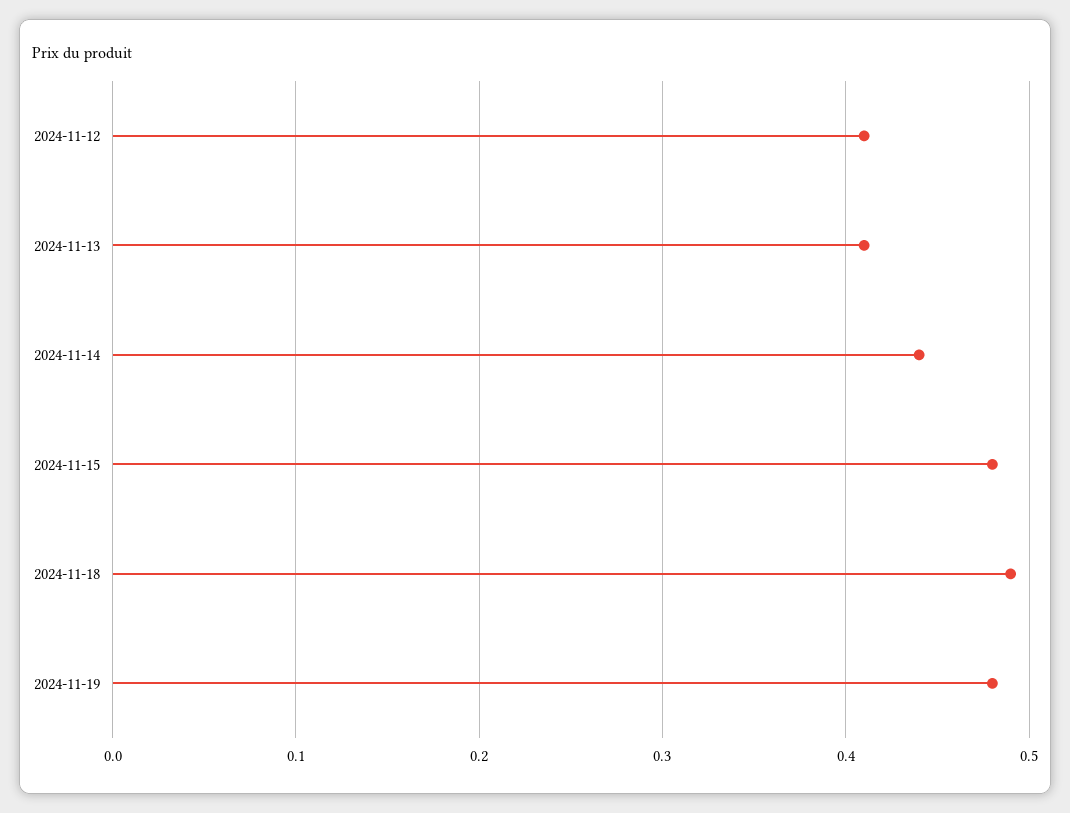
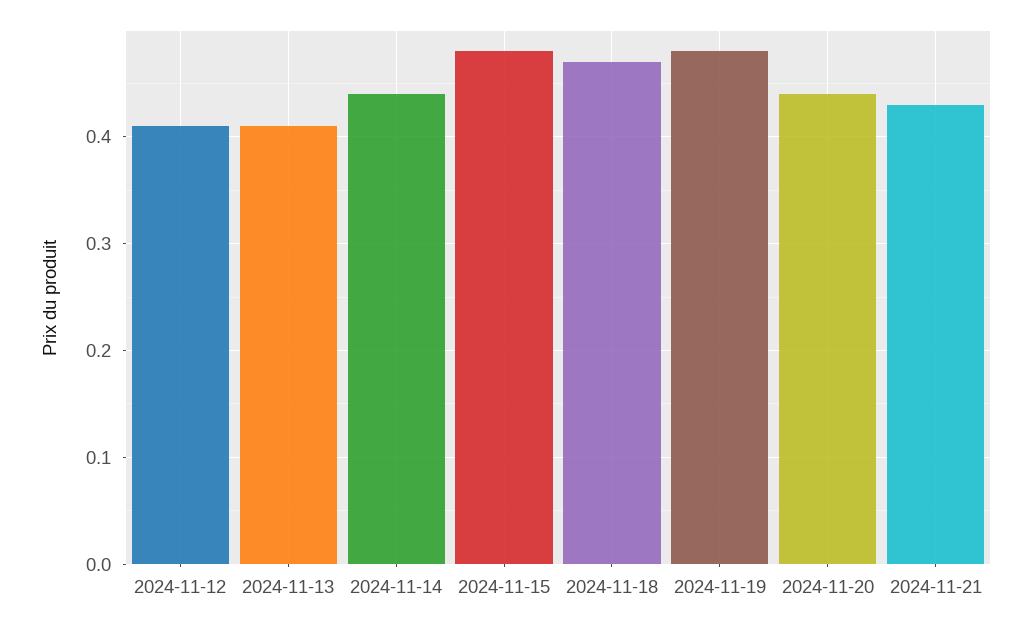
2024-11-18: 0.49 -> 0.47
2024-11-20: none -> 0.44
2024-11-21: none -> 0.43

